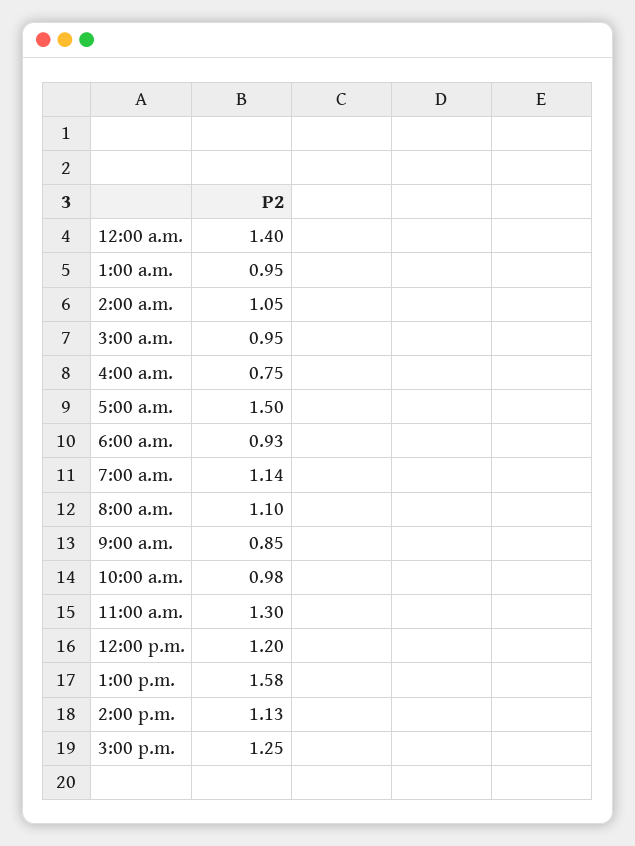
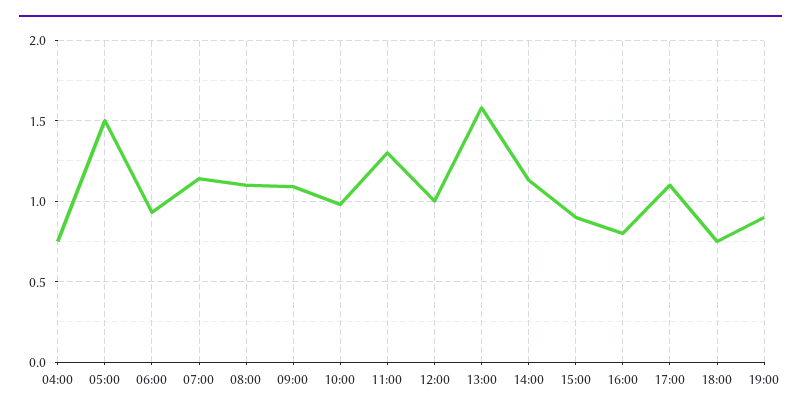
12:00 a.m.: 1.4 -> none
1:00 a.m.: 0.95 -> none
2:00 a.m.: 1.05 -> none
3:00 a.m.: 0.95 -> none
9:00 a.m.: 0.85 -> 1.1
12:00 p.m.: 1.2 -> 1
3:00 p.m.: 1.25 -> 0.9
16:00: none -> 0.8
17:00: none -> 1.1
18:00: none -> 0.75
19:00: none -> 0.9

